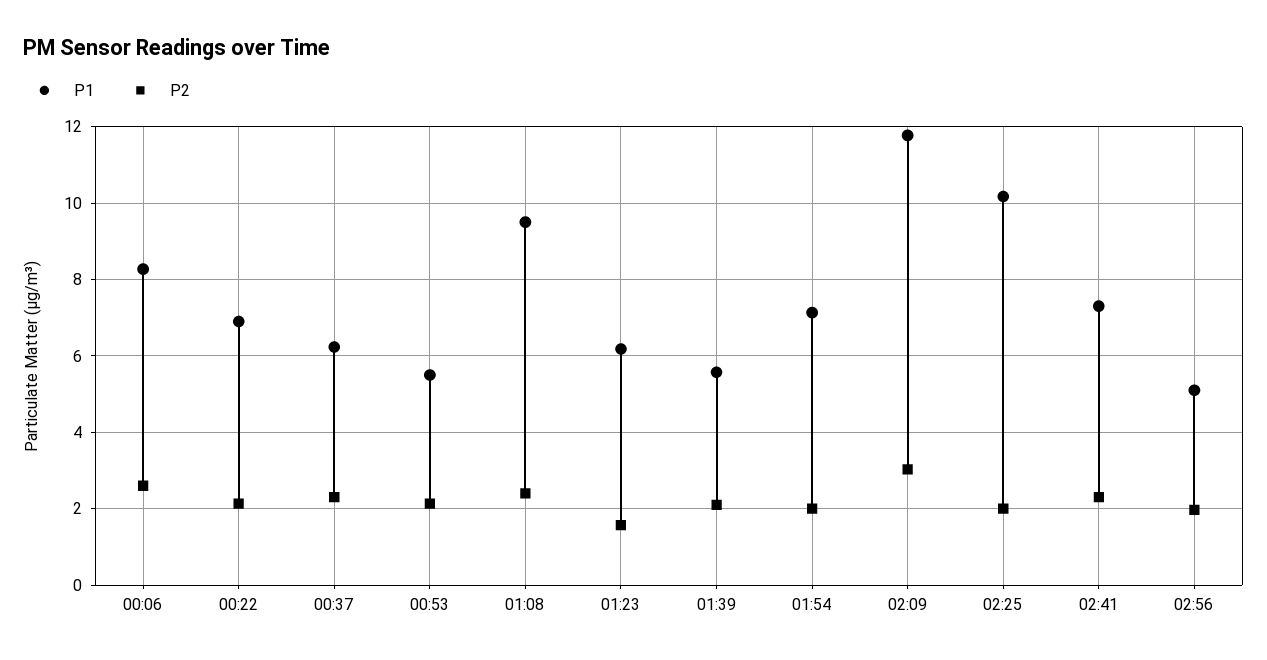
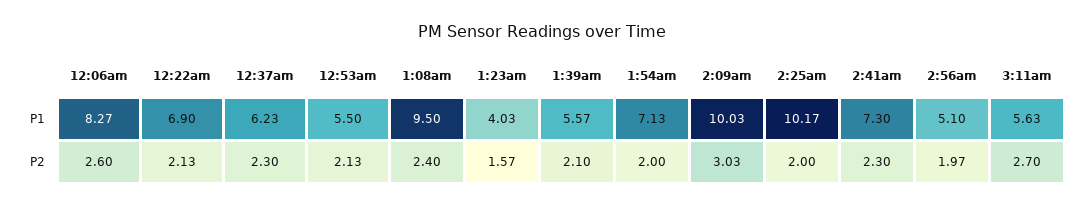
P1, 01:23: 6.2 -> 4.03
P1, 02:09: 11.8 -> 10.03
P1, 3:11am: none -> 5.63
P2, 3:11am: none -> 2.7

